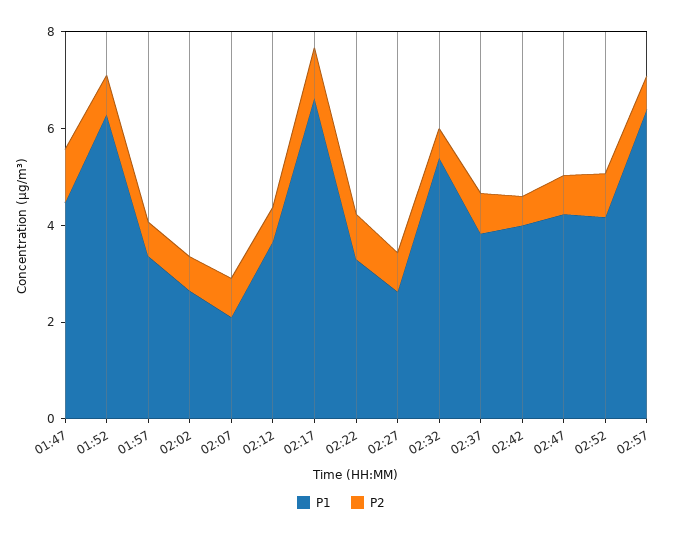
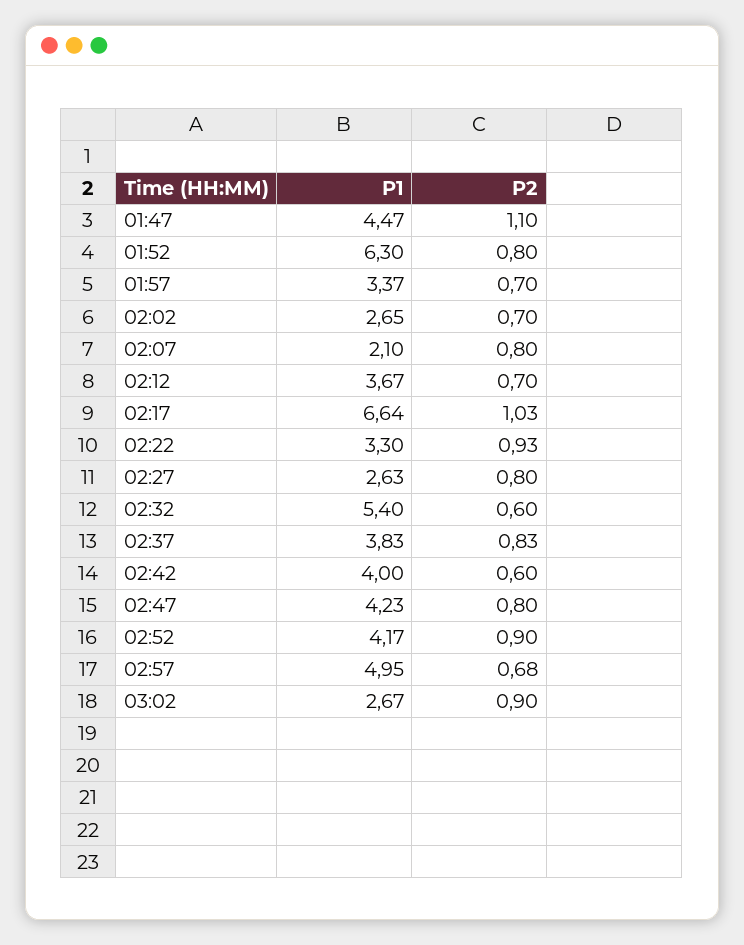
P1, 02:57: 6.5 -> 4.95
P1, 03:02: none -> 2.67
P2, 03:02: none -> 0.9

